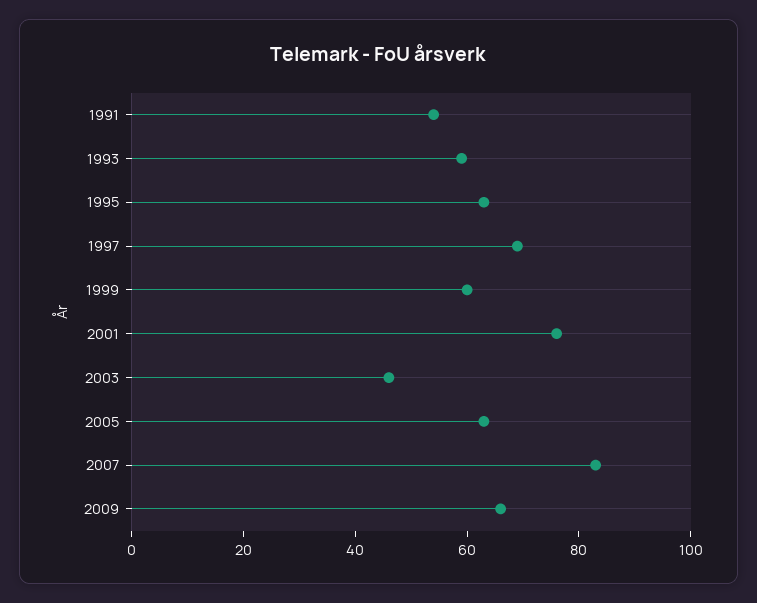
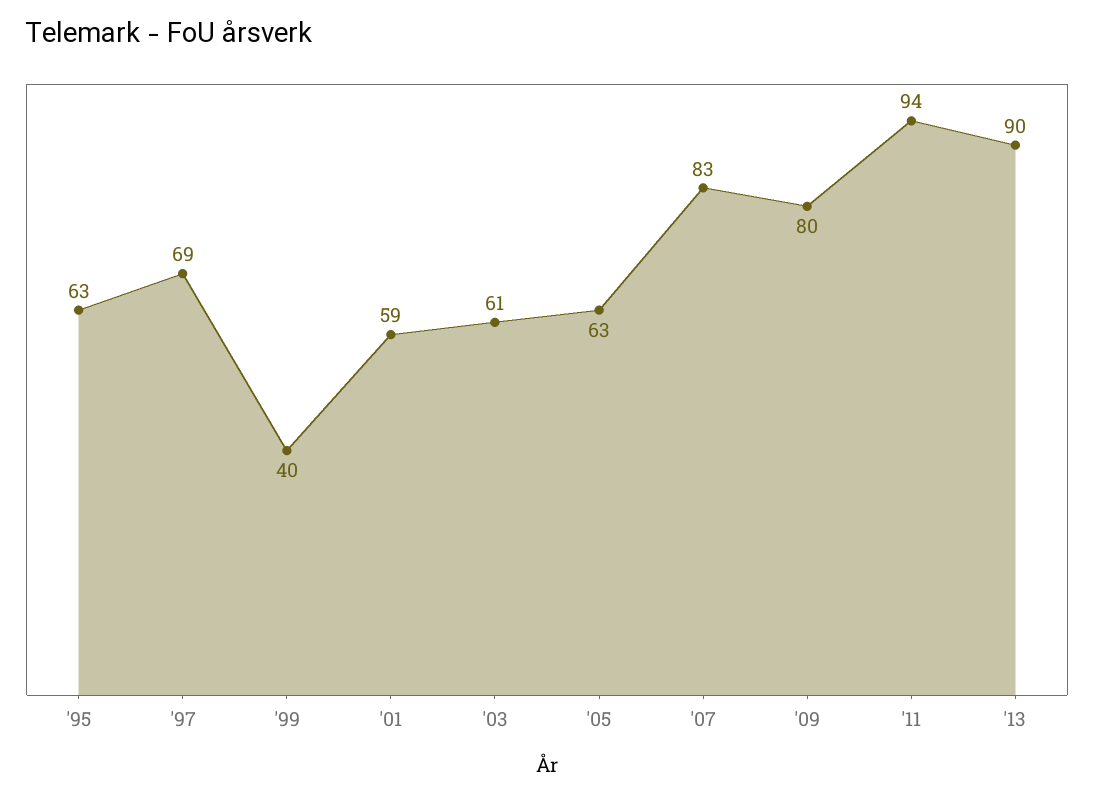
1991: 55 -> none
1993: 60 -> none
1999: 60 -> 40
2001: 75 -> 59
2003: 45 -> 61
2009: 65 -> 80
'11: none -> 94
'13: none -> 90

